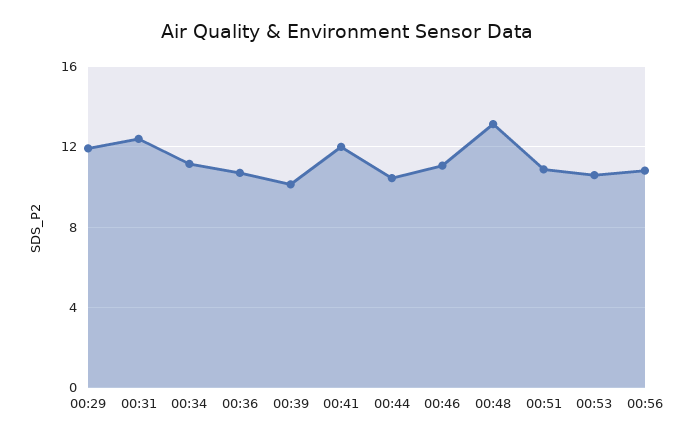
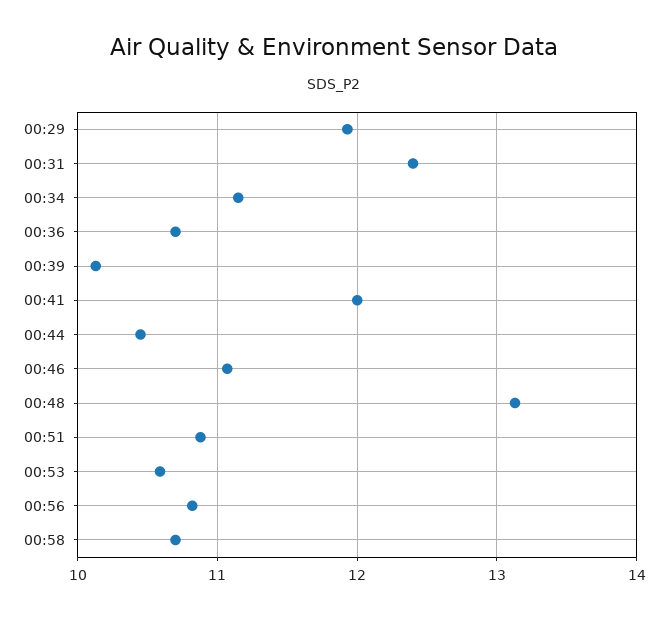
00:58: none -> 10.7

